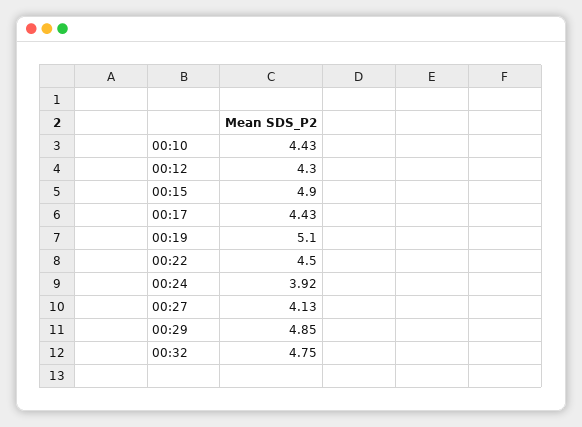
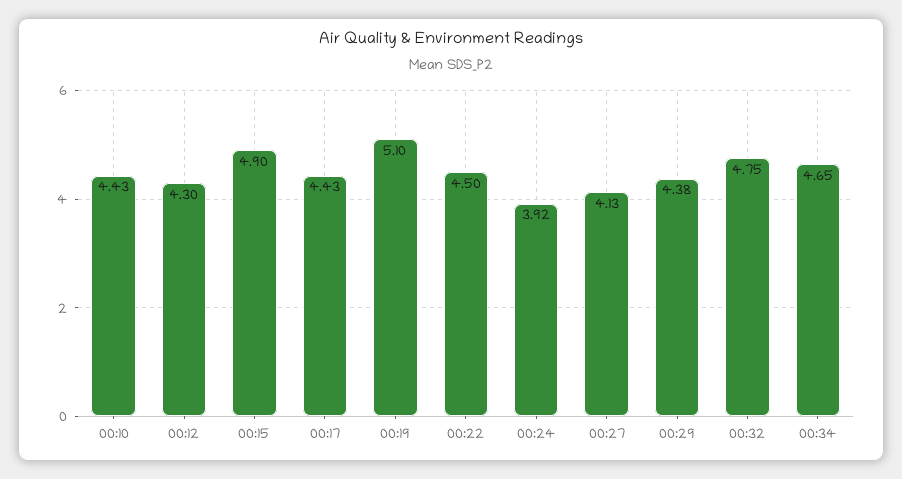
00:29: 4.85 -> 4.38
00:34: none -> 4.65

